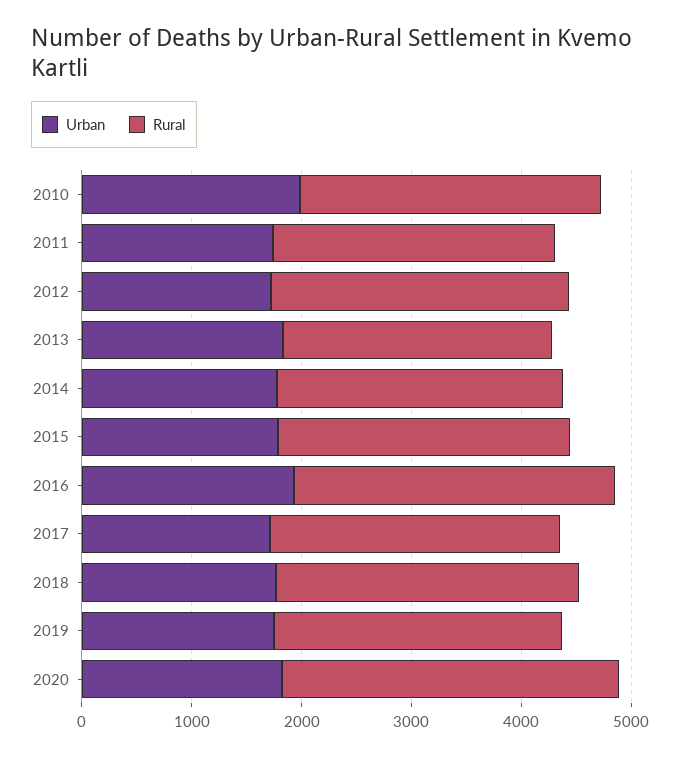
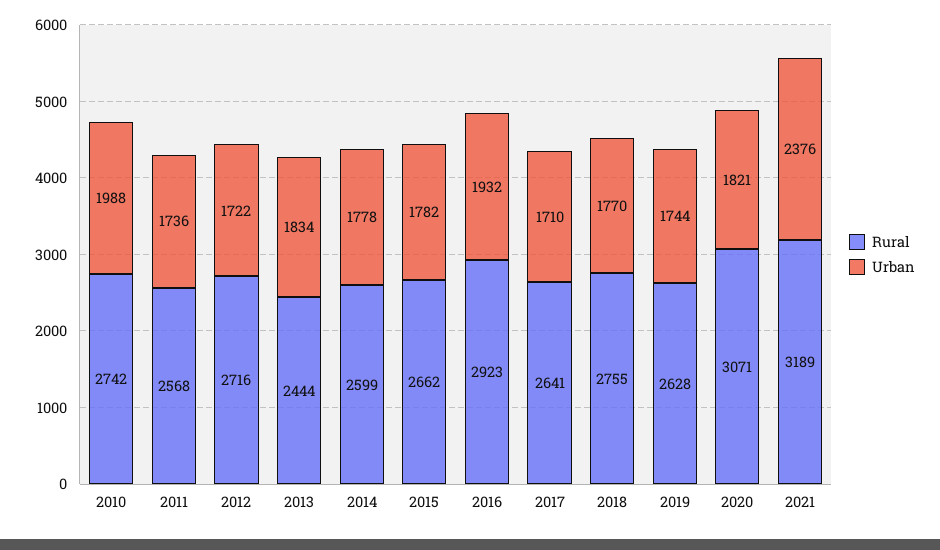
Rural, 2021: none -> 3189
Urban, 2021: none -> 2376

